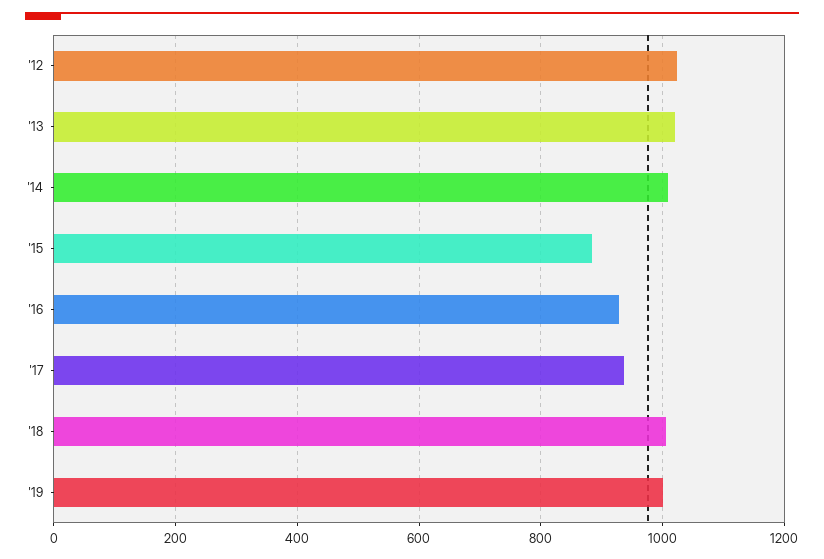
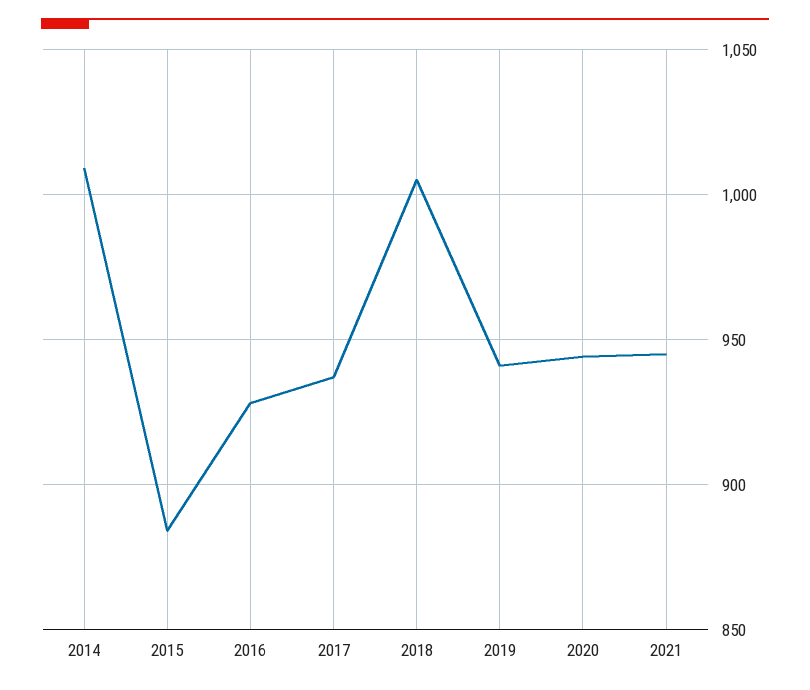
'12: 1020 -> none
'13: 1020 -> none
'19: 1000 -> 940
2020: none -> 945
2021: none -> 945

